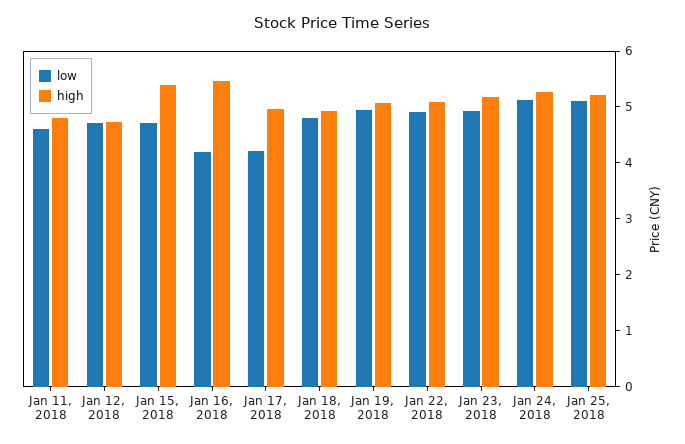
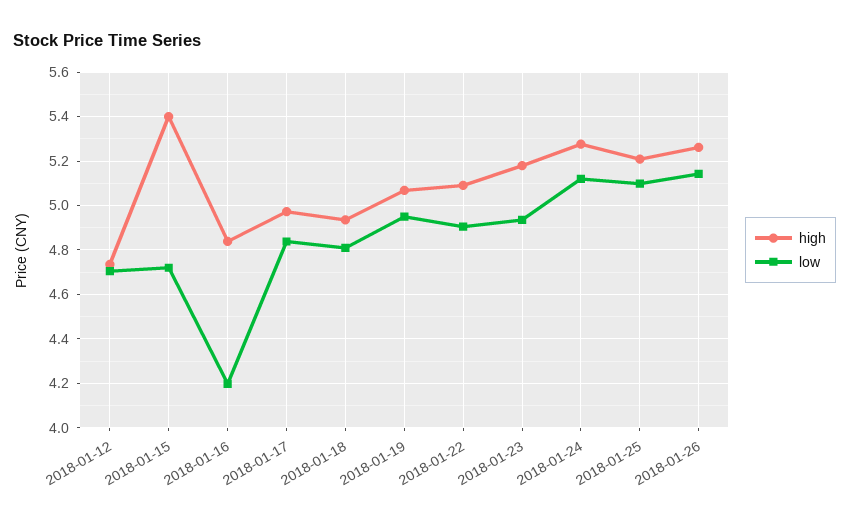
low, Jan 11, 2018: 4.6 -> none
high, Jan 11, 2018: 4.8 -> none
high, Jan 16, 2018: 5.4 -> 4.85
low, Jan 17, 2018: 4.2 -> 4.85
high, 2018-01-26: none -> 5.25
low, 2018-01-26: none -> 5.15

